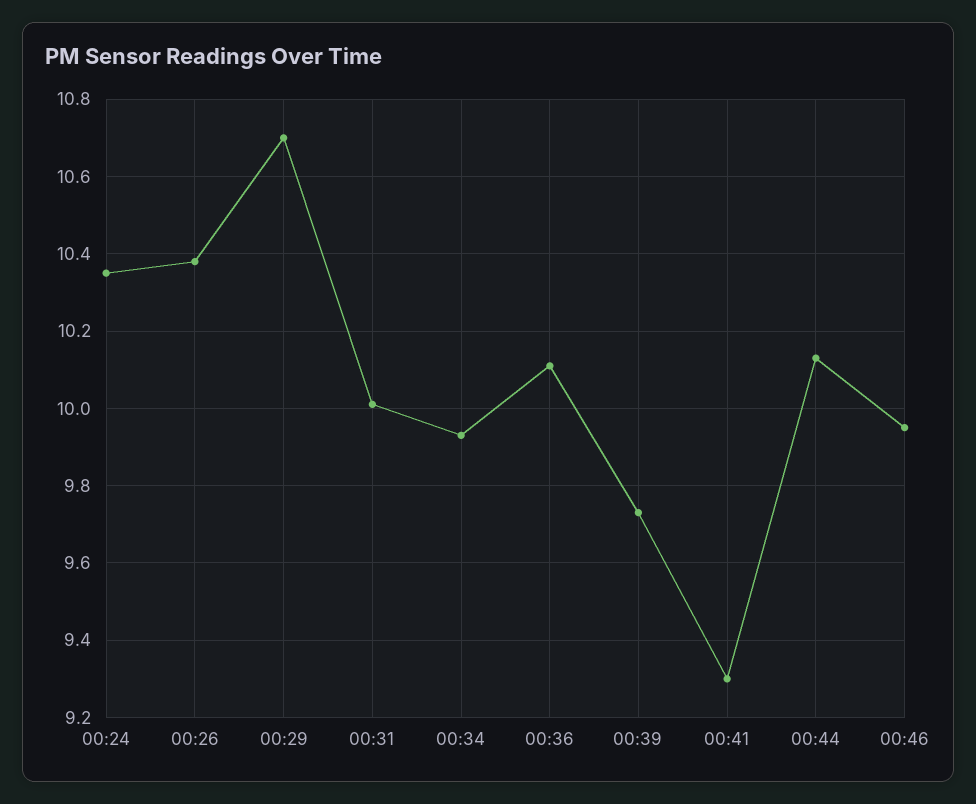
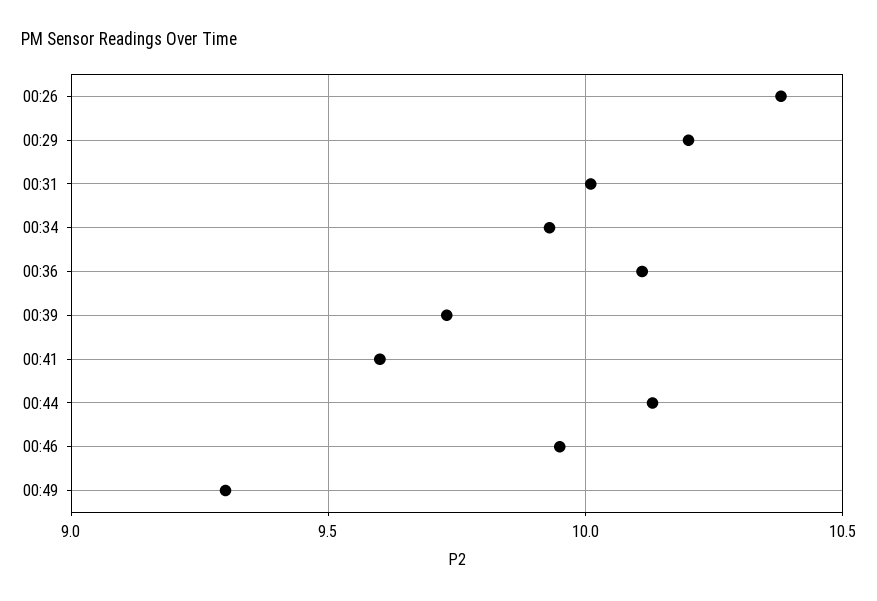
00:24: 10.35 -> none
00:29: 10.7 -> 10.2
00:41: 9.3 -> 9.6
00:49: none -> 9.3

